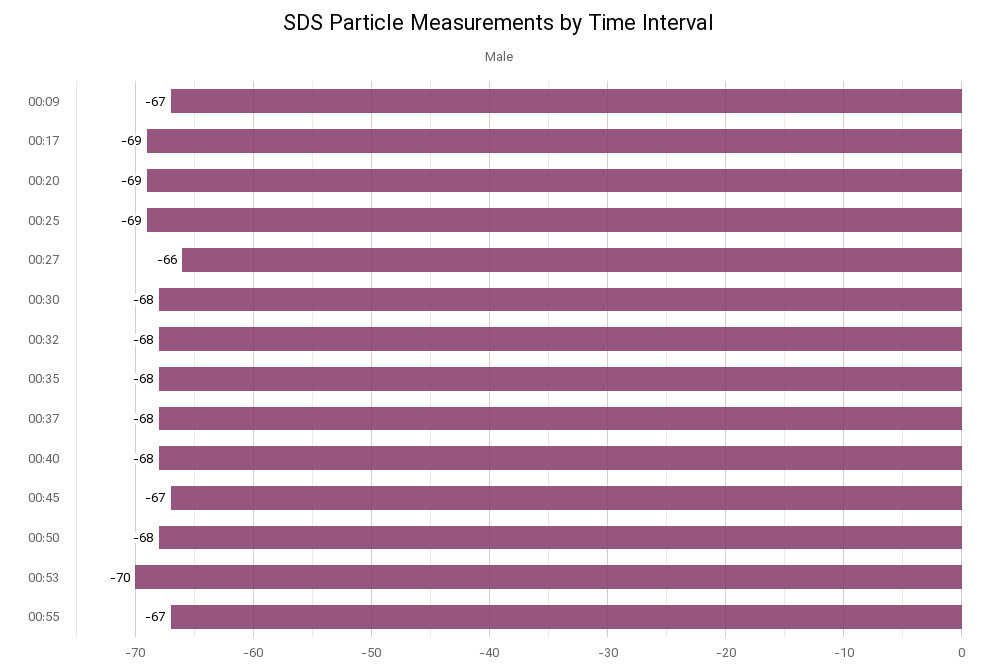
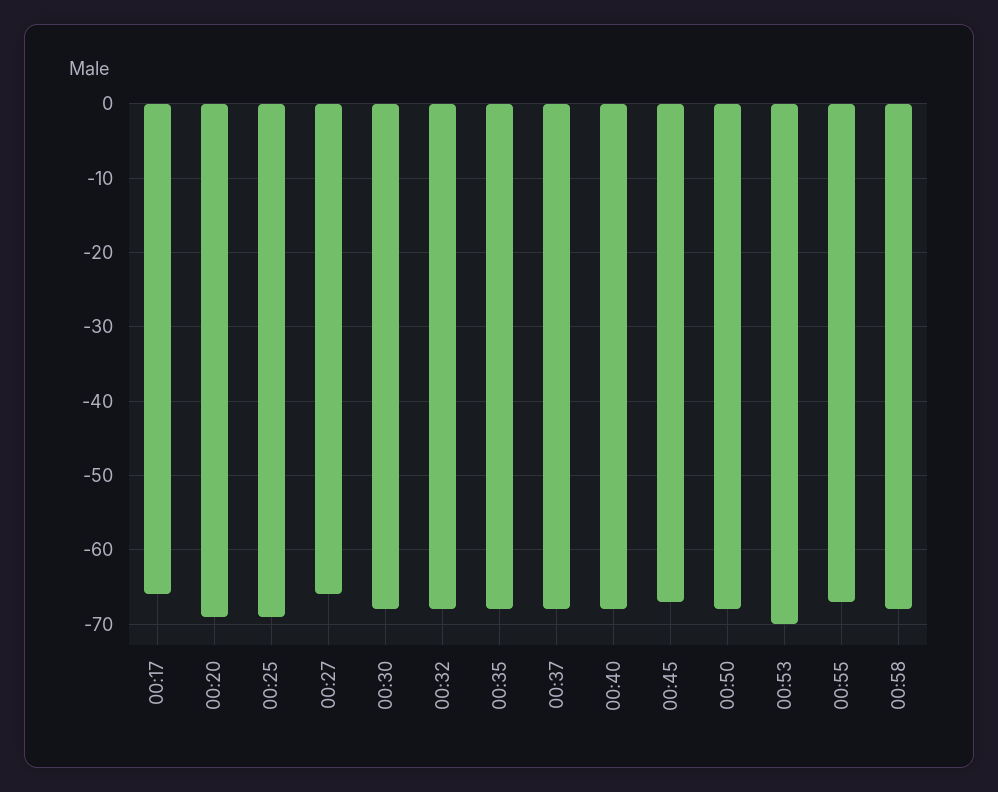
00:09: -67 -> none
00:17: -69 -> -66
00:58: none -> -68

